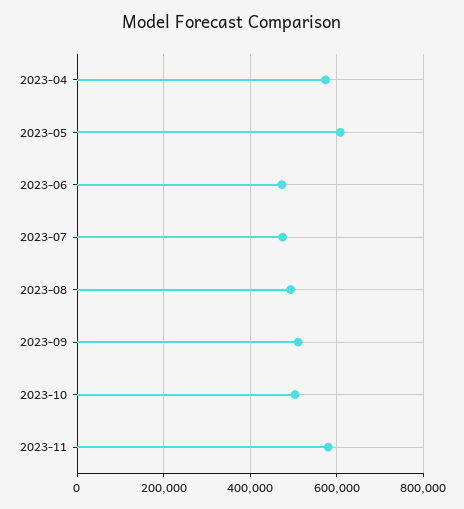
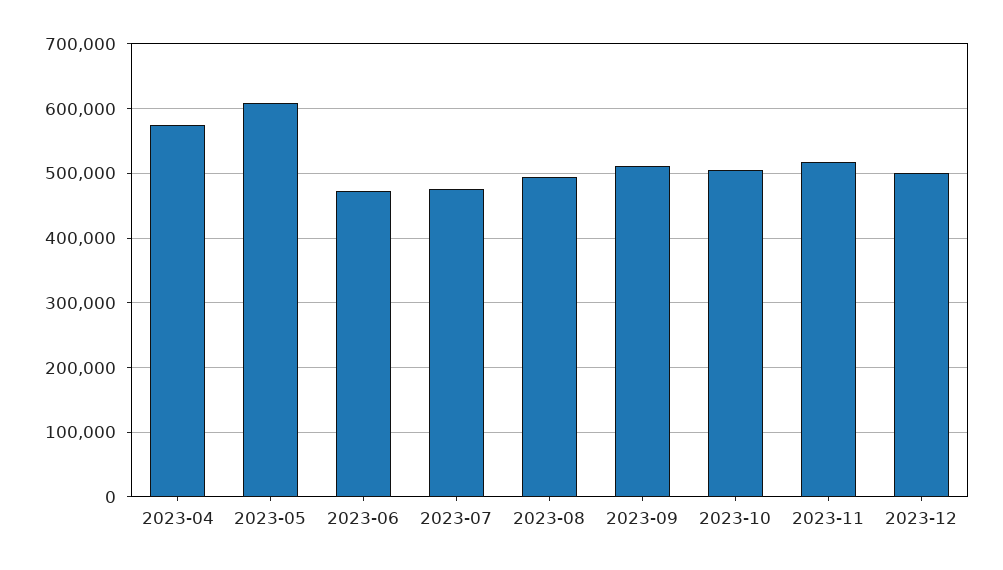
2023-11: 580000 -> 520000
2023-12: none -> 500000

